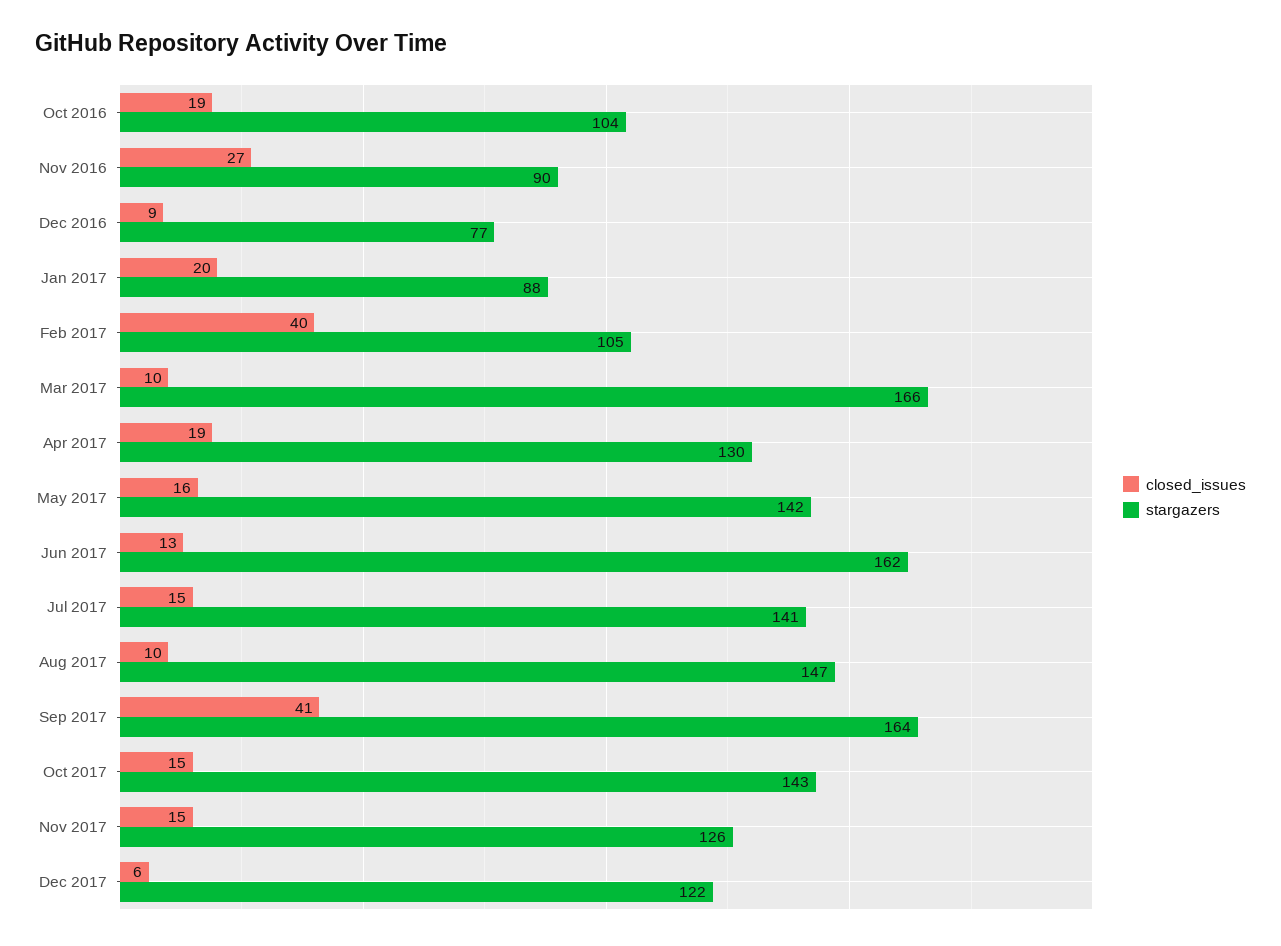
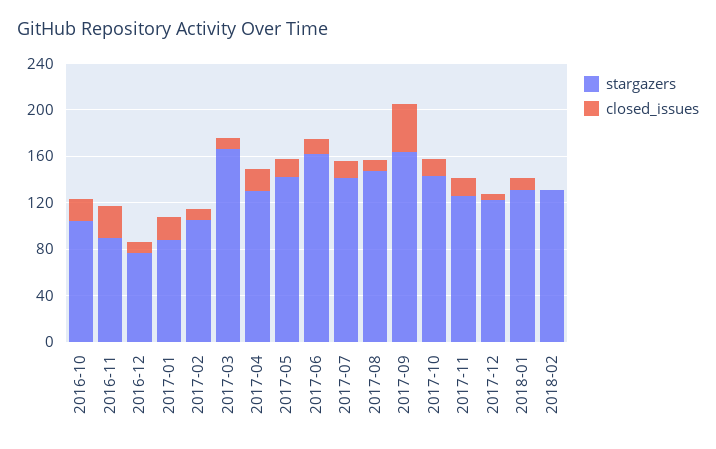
closed_issues, Feb 2017: 40 -> 10
stargazers, 2018-01: none -> 130
closed_issues, 2018-01: none -> 10
stargazers, 2018-02: none -> 130
closed_issues, 2018-02: none -> 0

